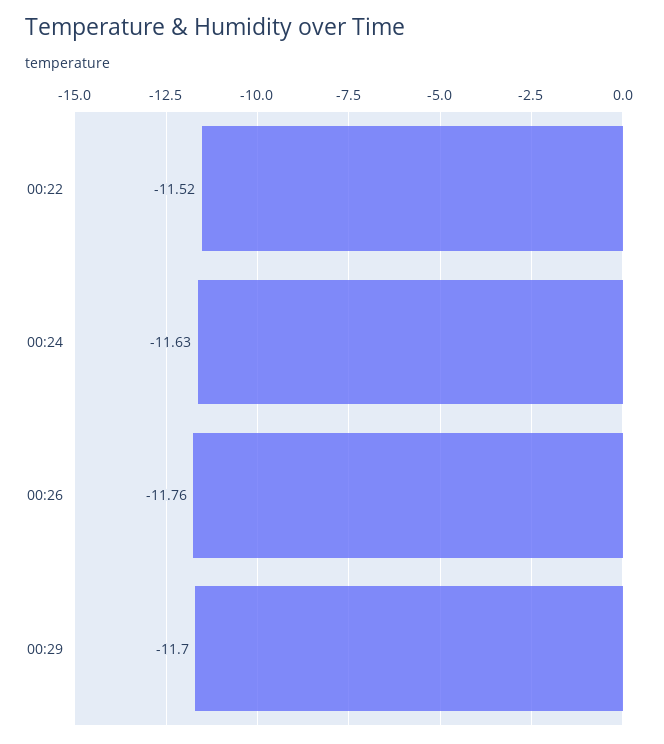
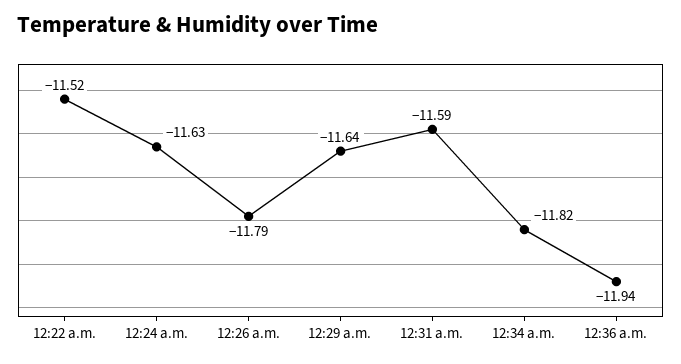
00:26: -11.76 -> -11.79
00:29: -11.7 -> -11.64
12:31 a.m.: none -> -11.59
12:34 a.m.: none -> -11.82
12:36 a.m.: none -> -11.94

